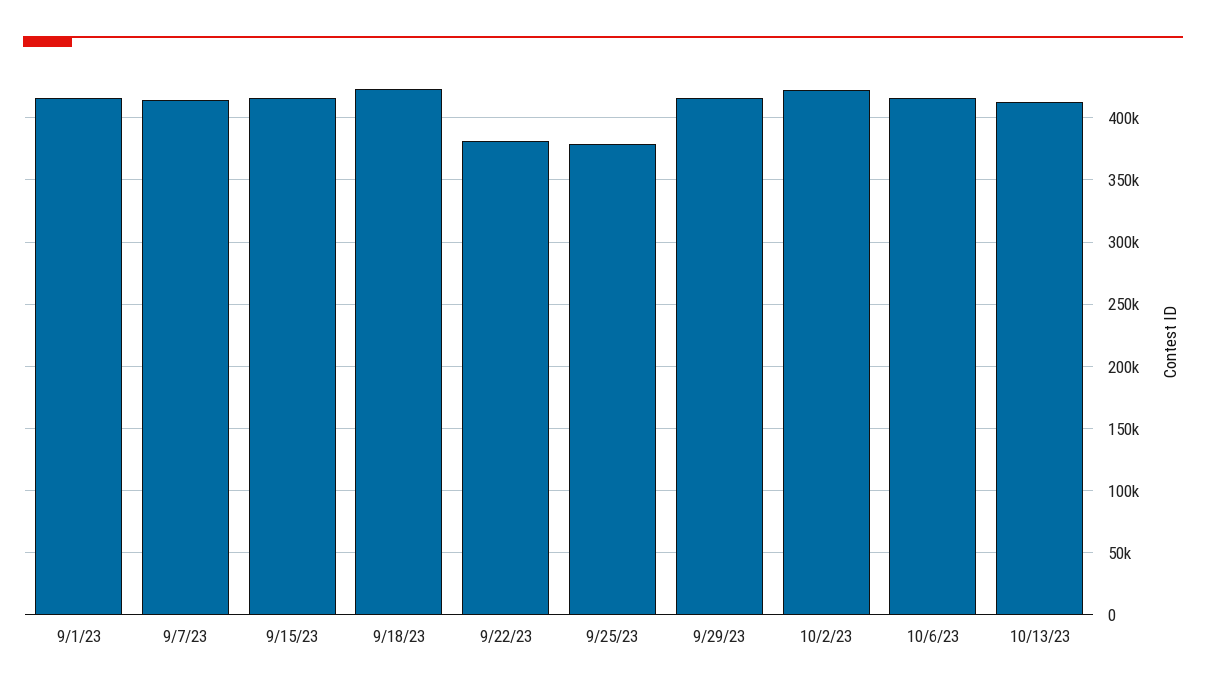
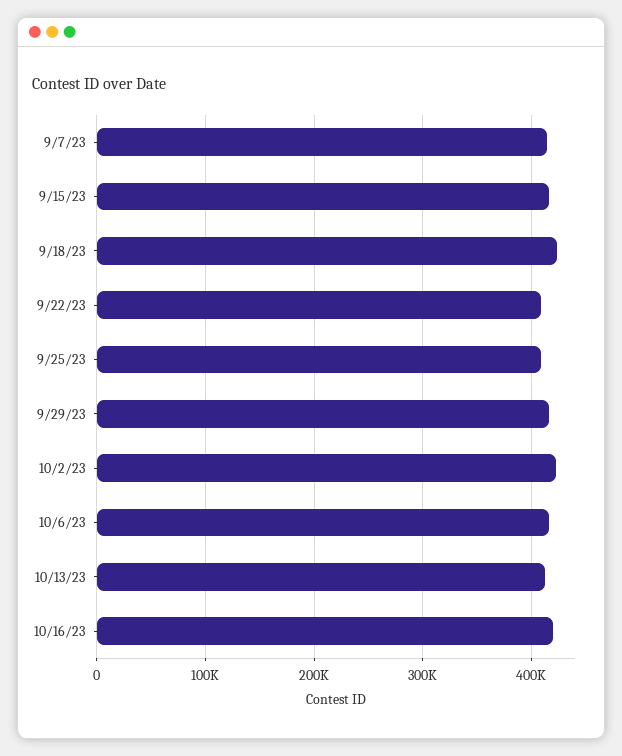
9/1/23: 415000 -> none
9/22/23: 380000 -> 410000
9/25/23: 380000 -> 410000
10/16/23: none -> 420000

